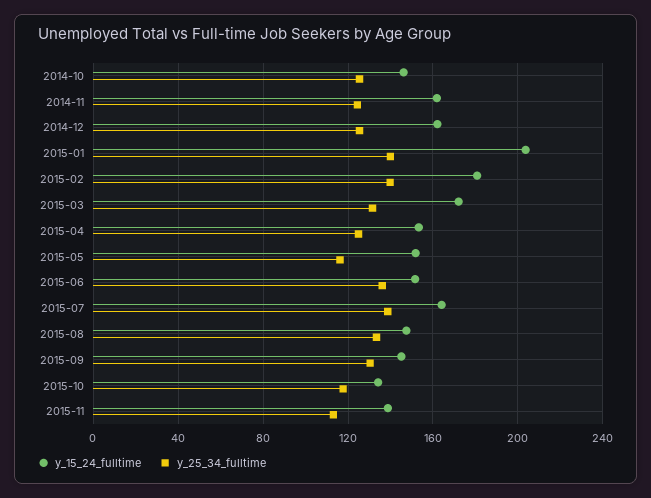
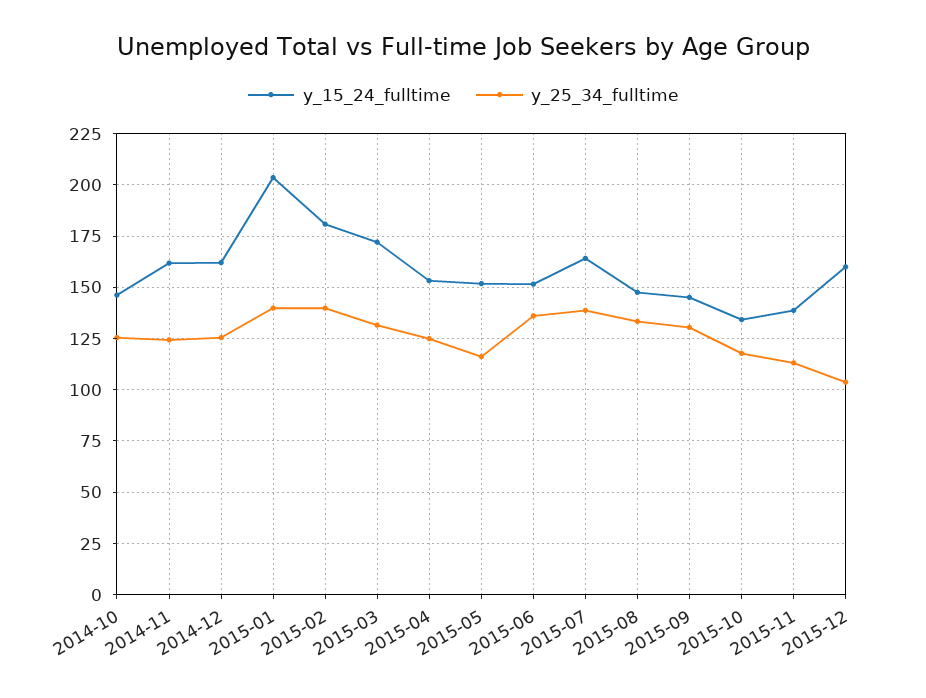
y_15_24_fulltime, 2015-12: none -> 160
y_25_34_fulltime, 2015-12: none -> 105

